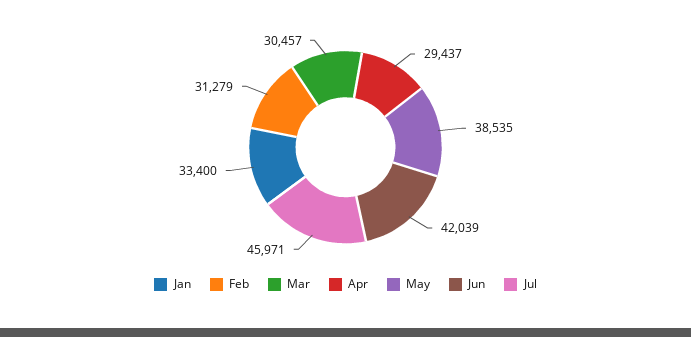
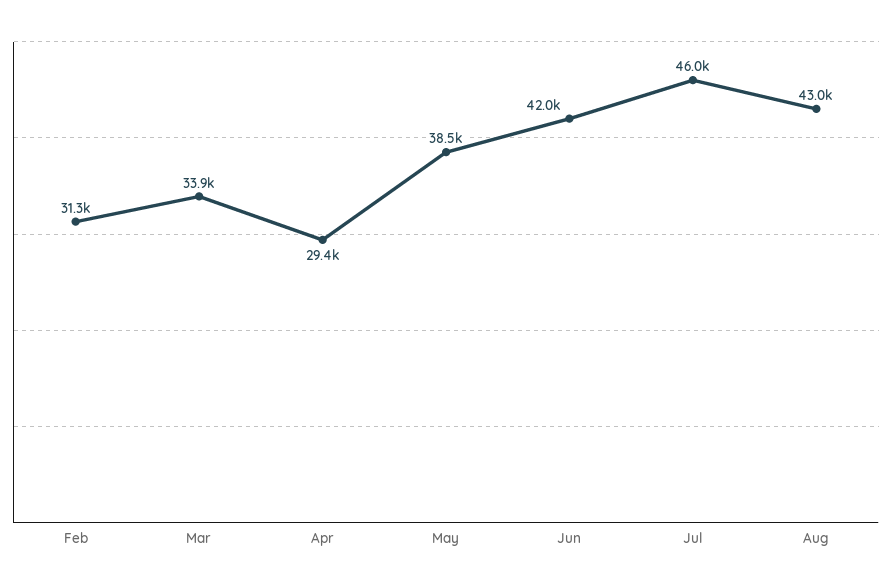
Jan: 33400 -> none
Mar: 30457 -> 33900
Aug: none -> 43000

